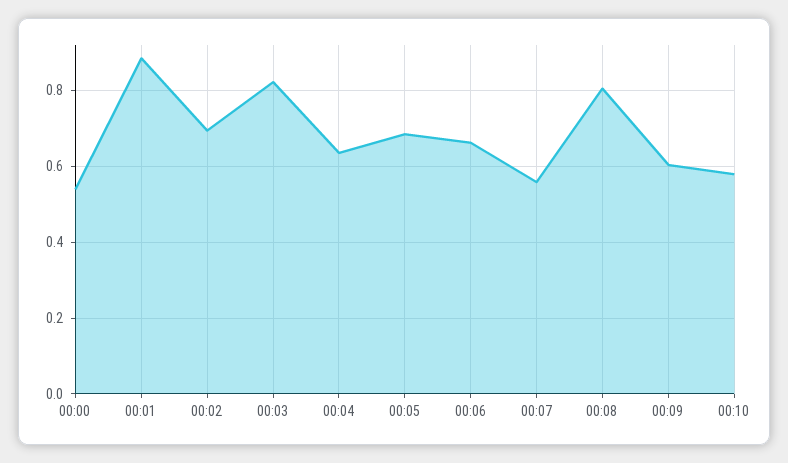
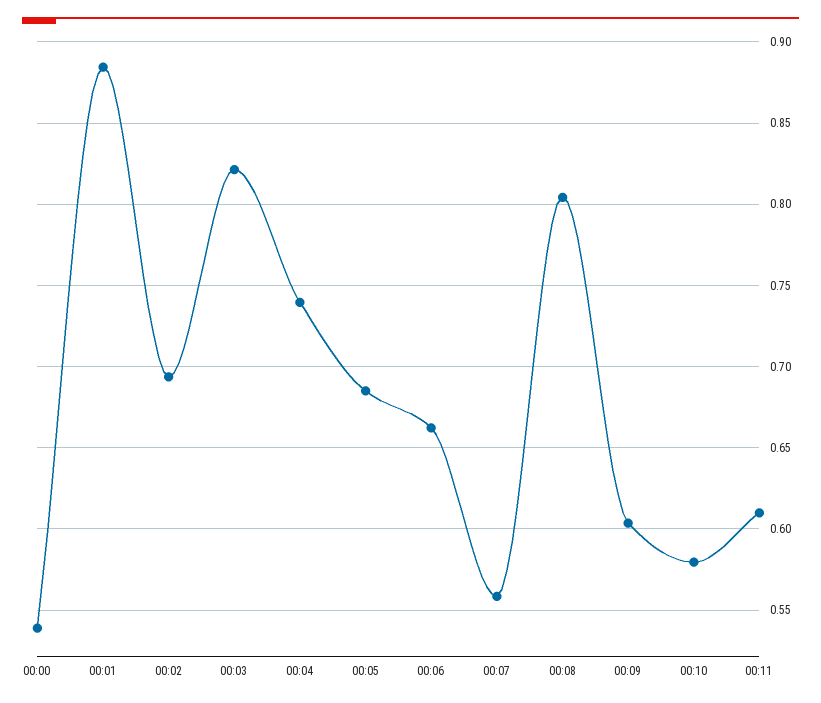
00:04: 0.64 -> 0.74
00:11: none -> 0.61

